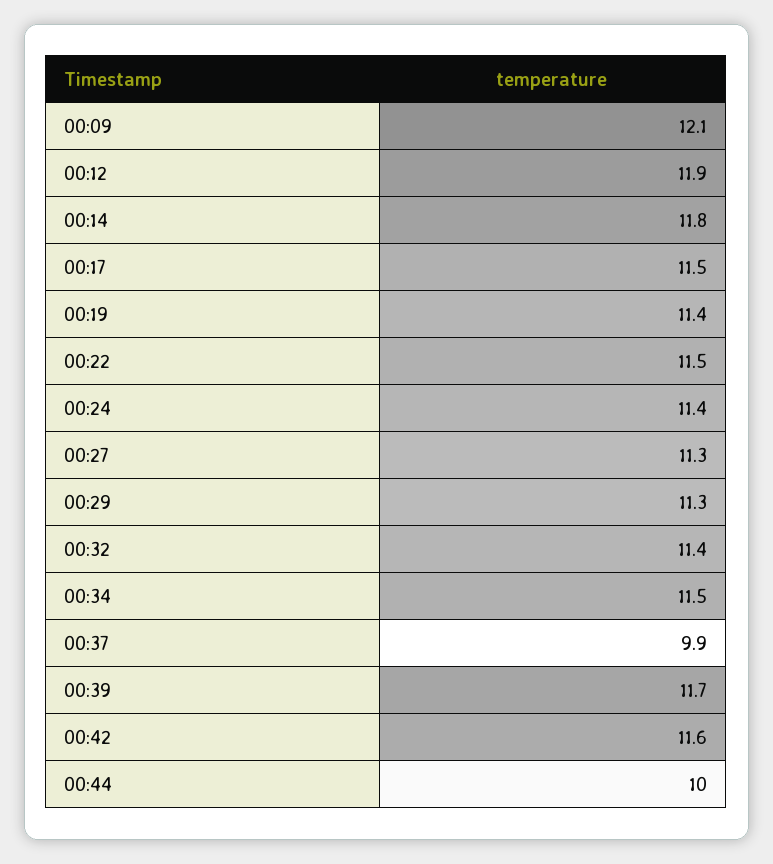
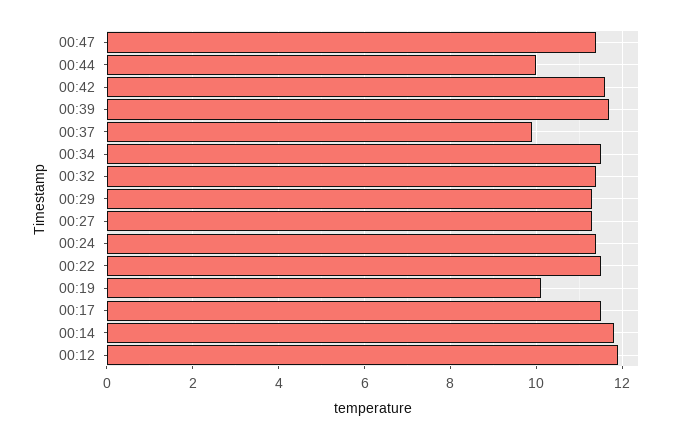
00:09: 12.1 -> none
00:19: 11.4 -> 10
00:47: none -> 11.5

